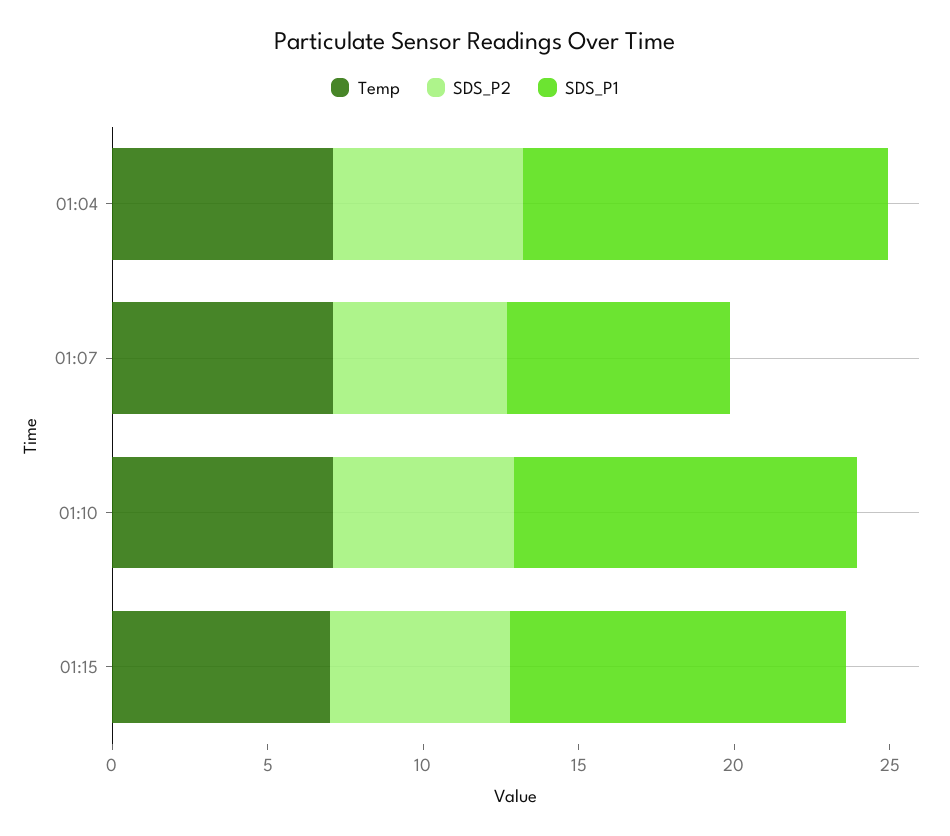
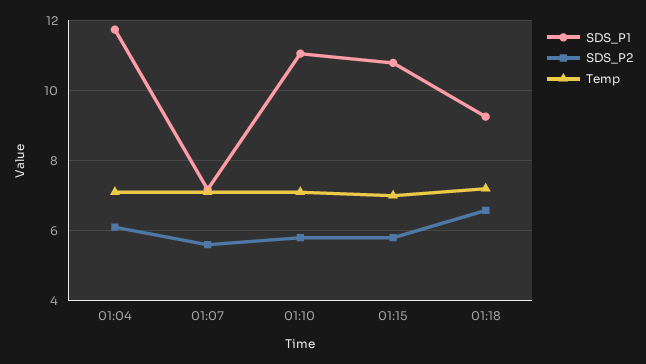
SDS_P1, 01:18: none -> 9.2
SDS_P2, 01:18: none -> 6.6
Temp, 01:18: none -> 7.2

